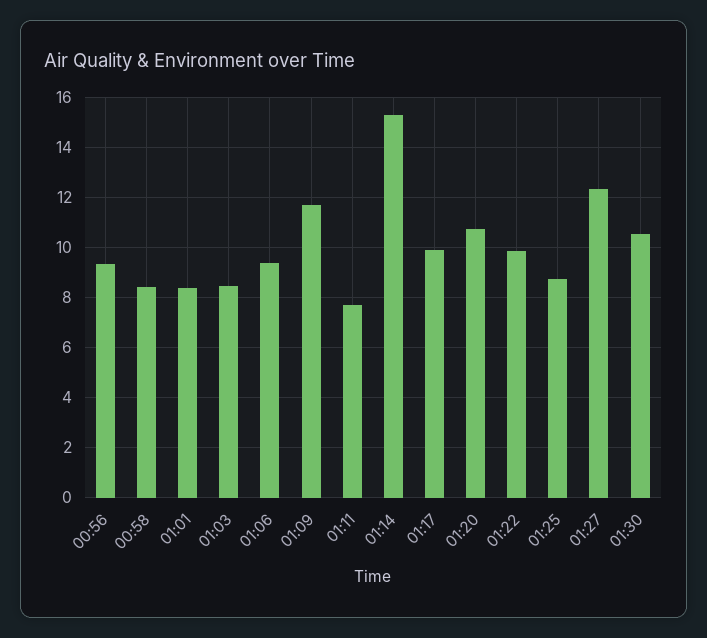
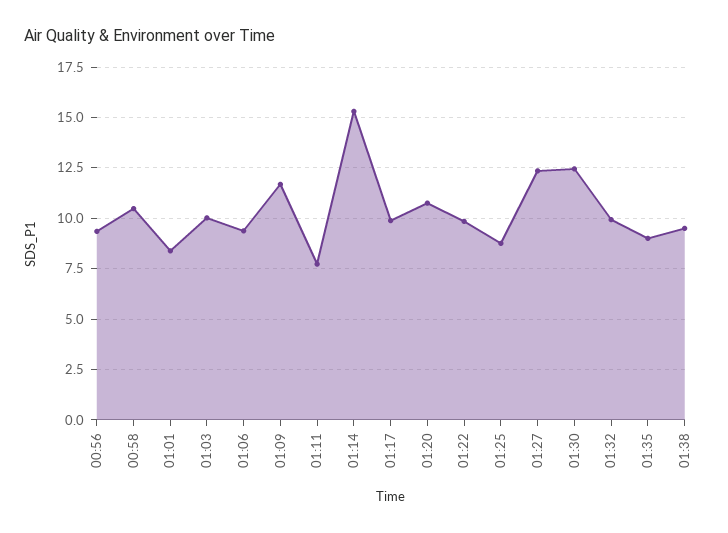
00:58: 8.5 -> 10.5
01:03: 8.5 -> 10
01:30: 10.5 -> 12.5
01:32: none -> 10
01:35: none -> 9
01:38: none -> 9.5

